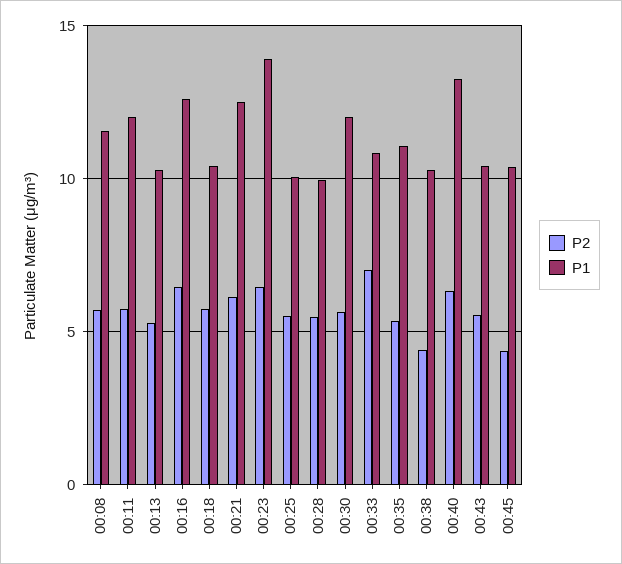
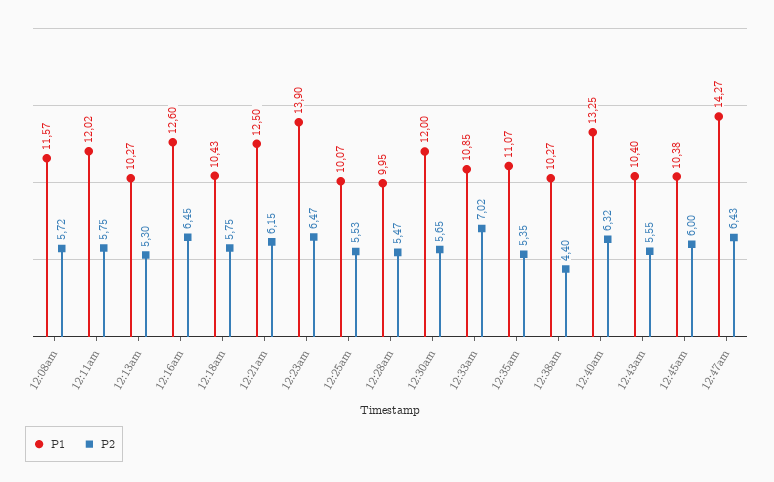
P2, 00:45: 4.5 -> 6
P1, 12:47am: none -> 14.27
P2, 12:47am: none -> 6.43

